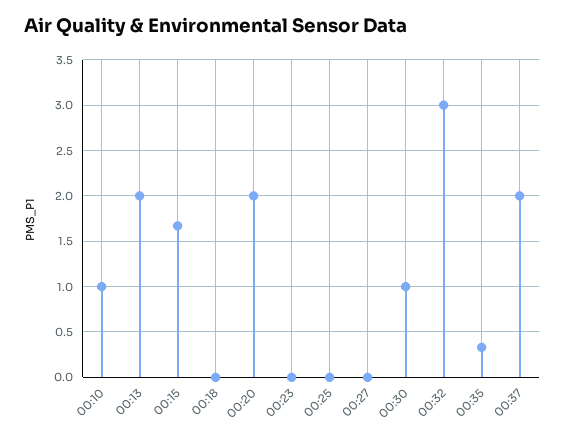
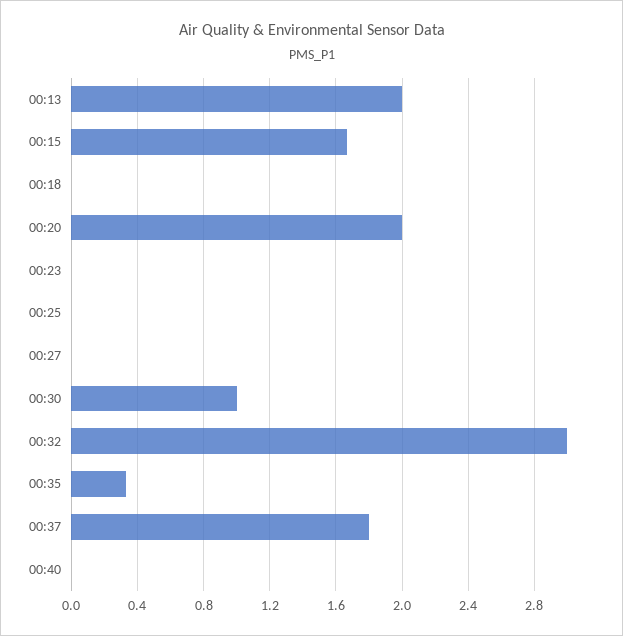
00:10: 1 -> none
00:37: 2 -> 1.8
00:40: none -> 0

